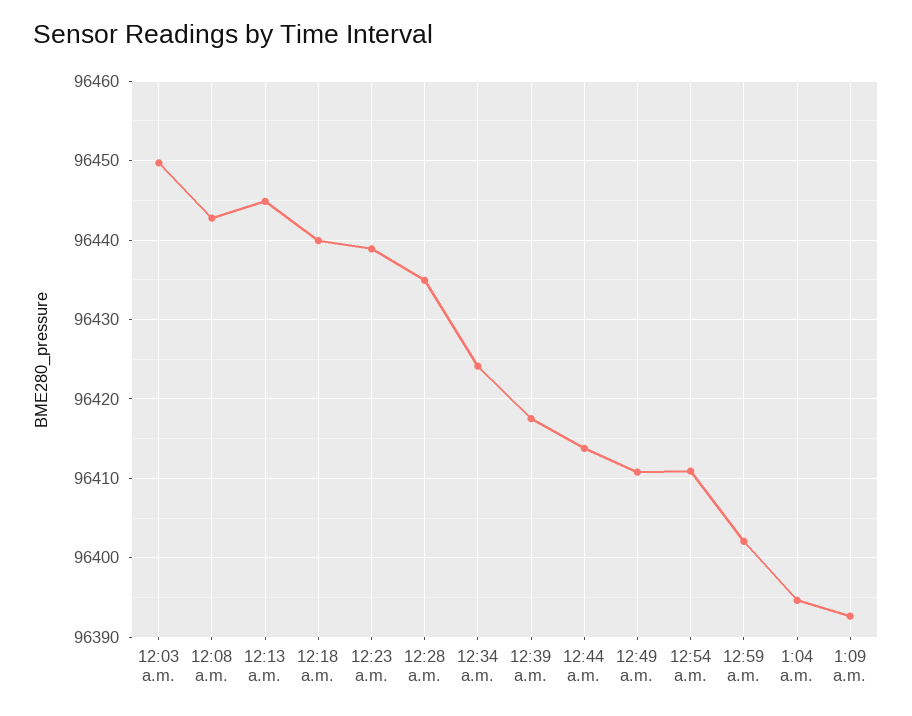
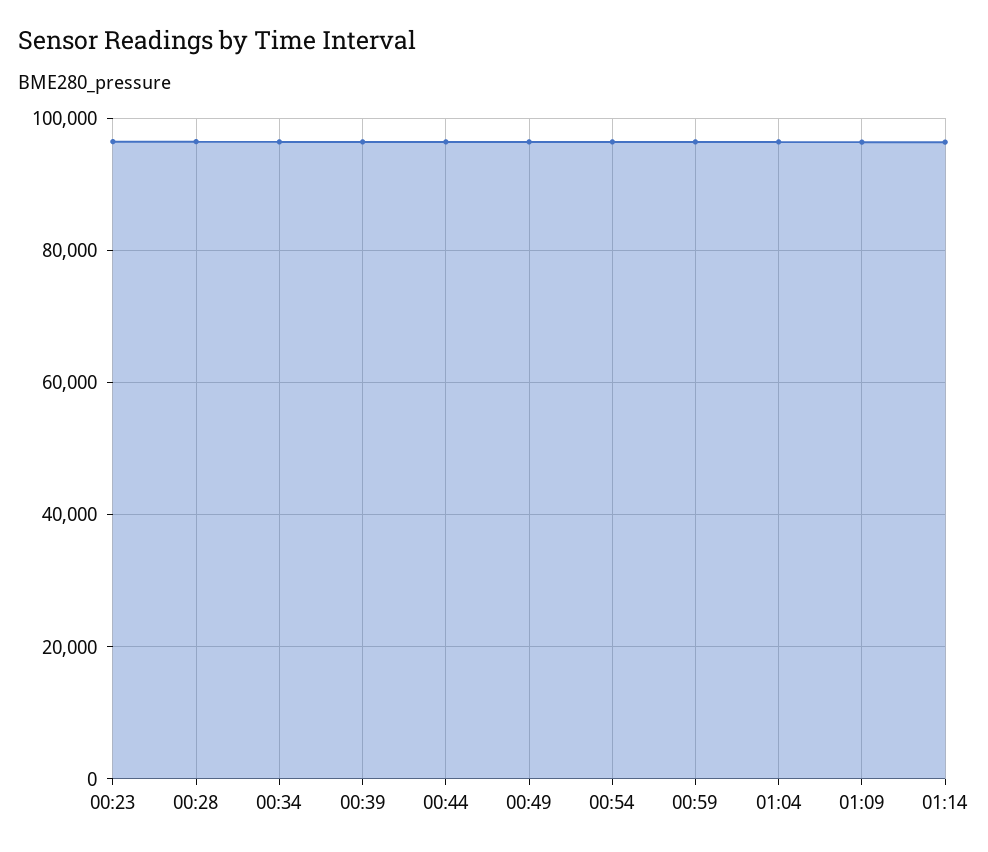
12:03 a.m.: 96450 -> none
12:08 a.m.: 96443 -> none
12:13 a.m.: 96445 -> none
12:18 a.m.: 96440 -> none
01:14: none -> 96000

